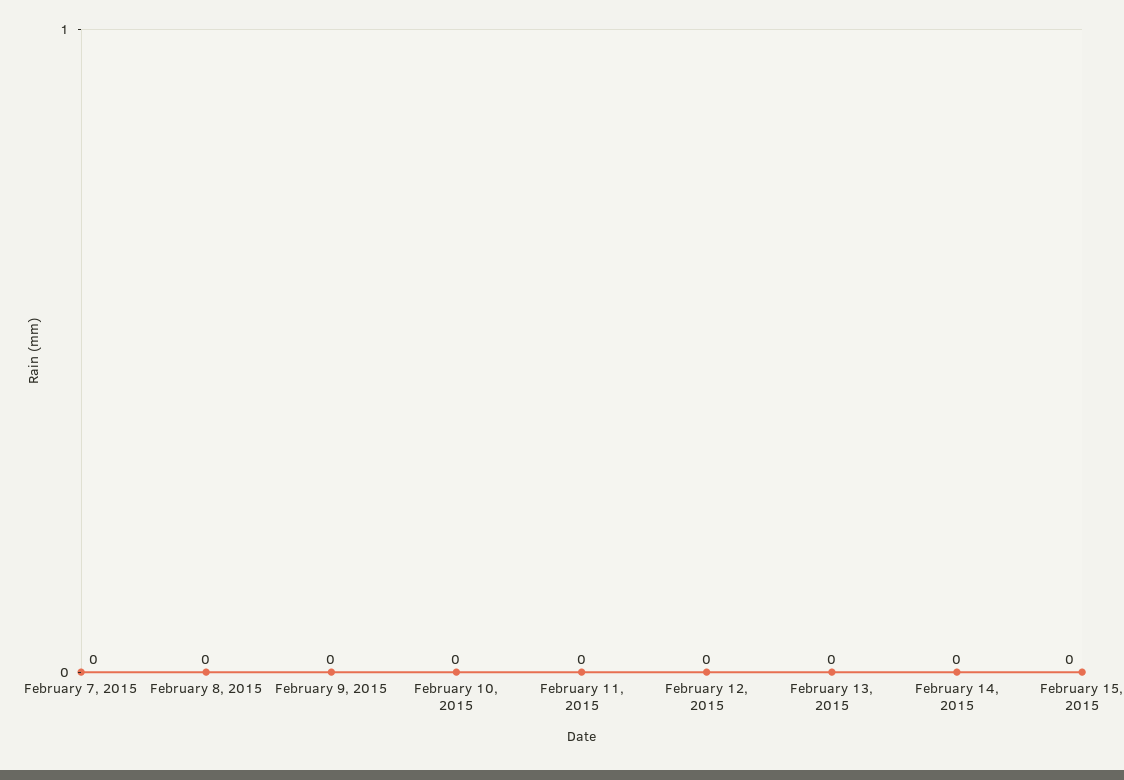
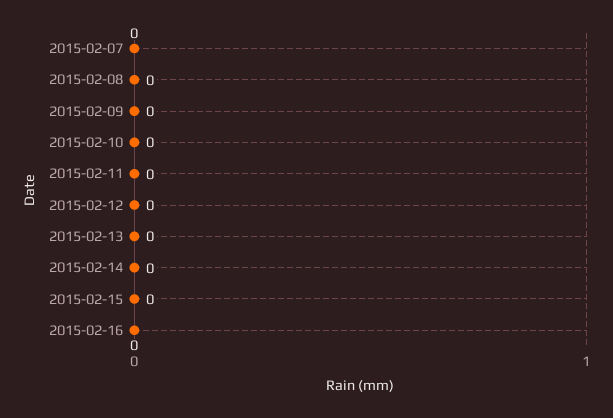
2015-02-16: none -> 0

